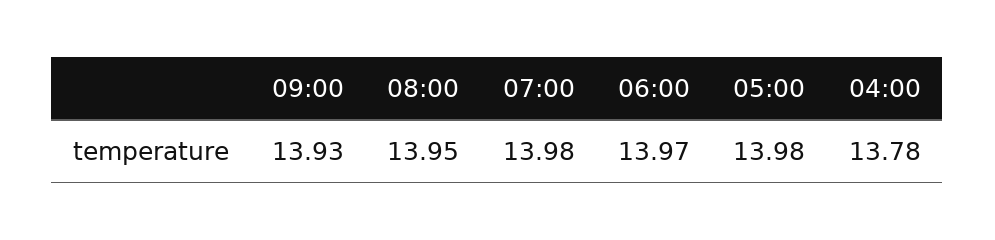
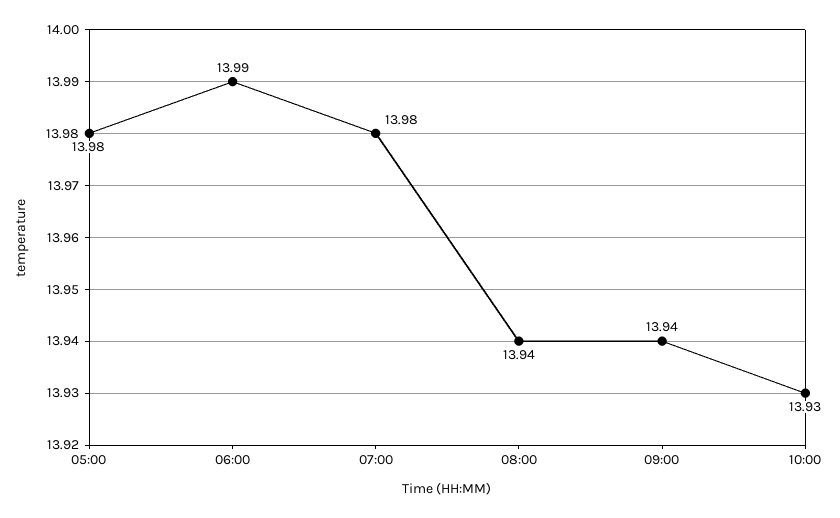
09:00: 13.93 -> 13.94
08:00: 13.95 -> 13.94
06:00: 13.97 -> 13.99
04:00: 13.78 -> none
10:00: none -> 13.93

